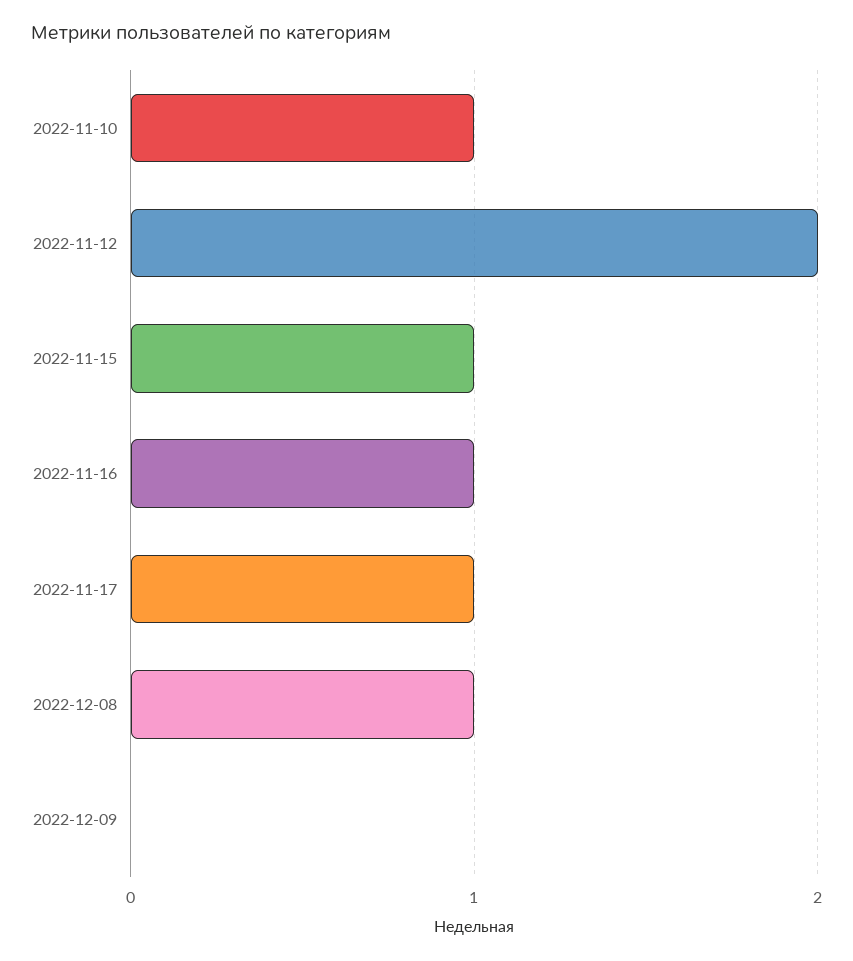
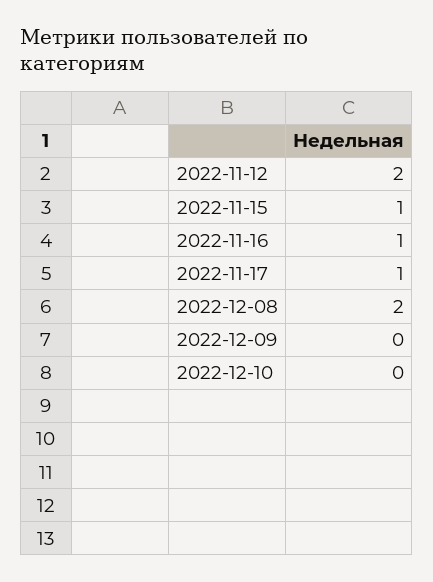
2022-11-10: 1 -> none
2022-12-08: 1 -> 2
2022-12-10: none -> 0

